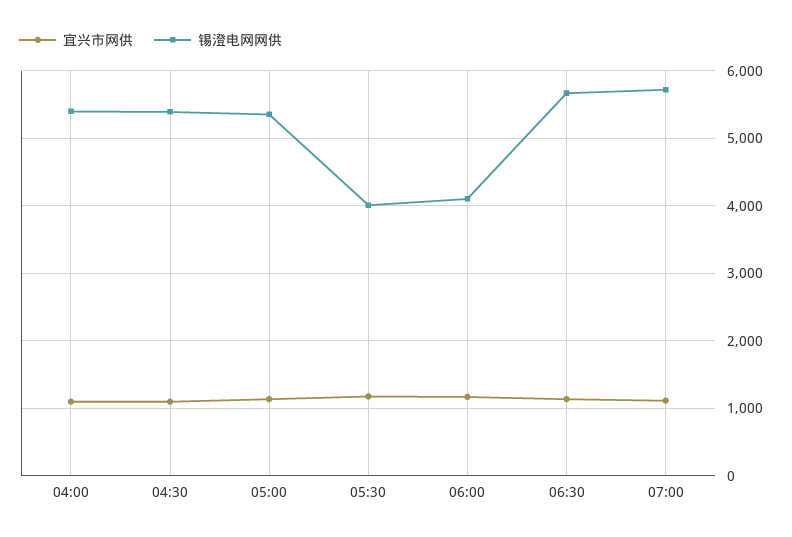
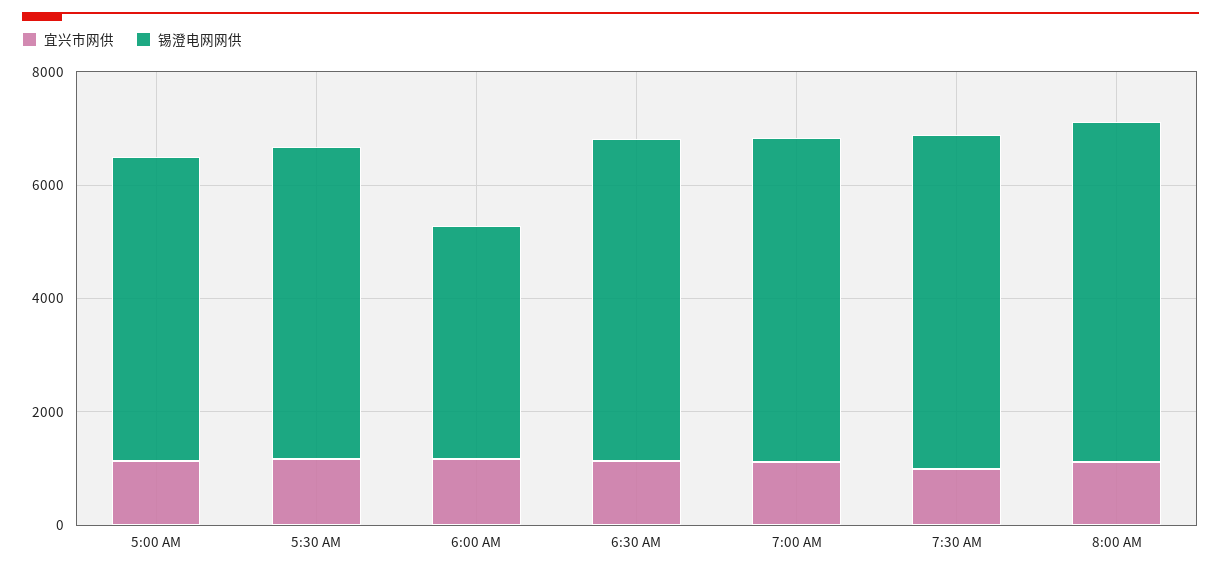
宜兴市网供, 04:00: 1100 -> none
锡澄电网网供, 04:00: 5400 -> none
宜兴市网供, 04:30: 1100 -> none
锡澄电网网供, 04:30: 5400 -> none
锡澄电网网供, 05:30: 4000 -> 5500
宜兴市网供, 7:30 AM: none -> 1000
锡澄电网网供, 7:30 AM: none -> 6000
宜兴市网供, 8:00 AM: none -> 1000
锡澄电网网供, 8:00 AM: none -> 6000

